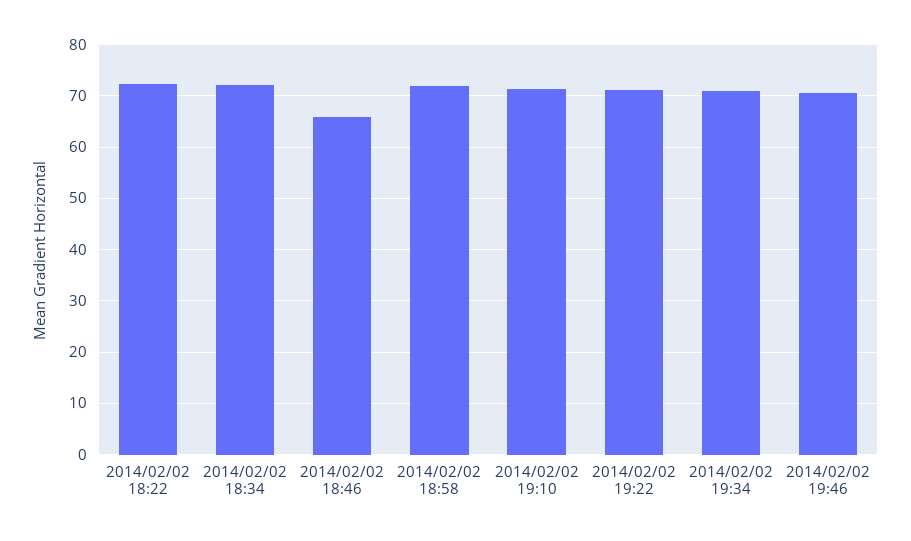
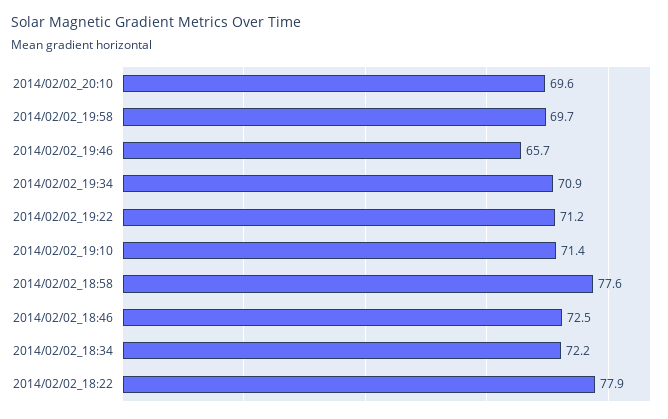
2014/02/02 18:22: 72 -> 77.9
2014/02/02 18:46: 66 -> 72.5
2014/02/02 18:58: 72 -> 77.6
2014/02/02 19:46: 70 -> 65.7
2014/02/02_20:10: none -> 69.6
2014/02/02_19:58: none -> 69.7

